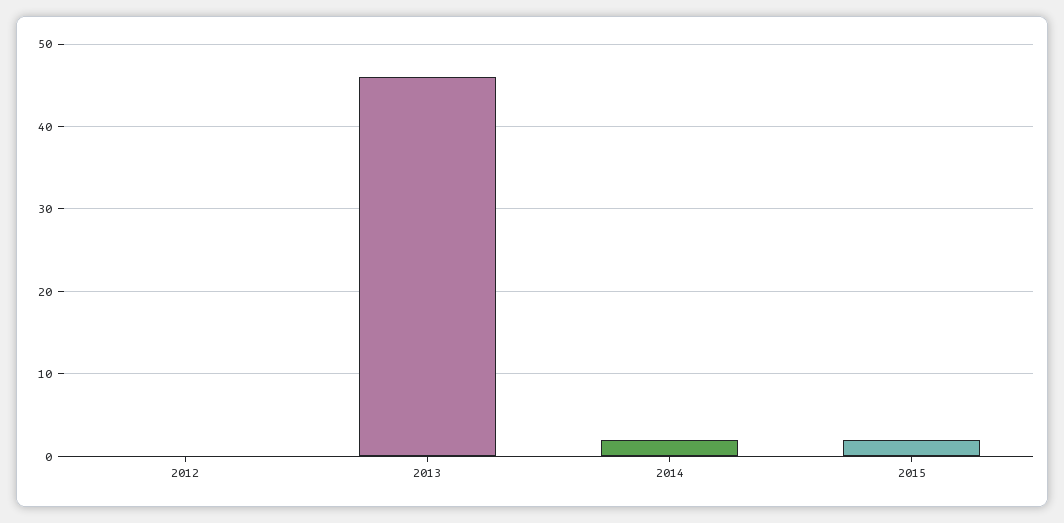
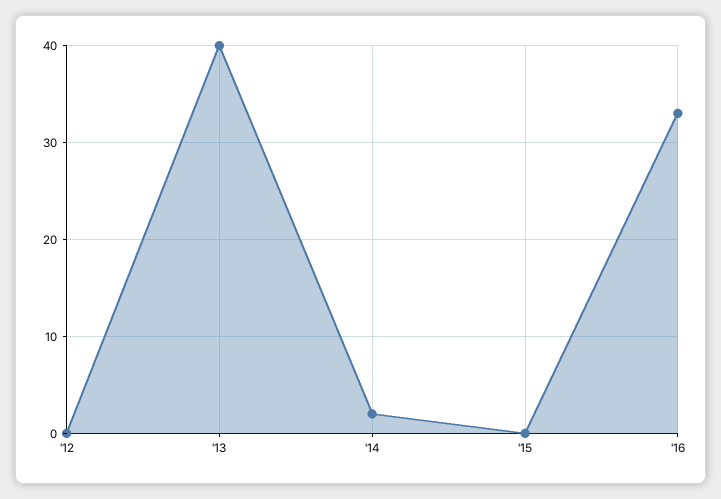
2013: 46 -> 40
2015: 2 -> 0
'16: none -> 33

